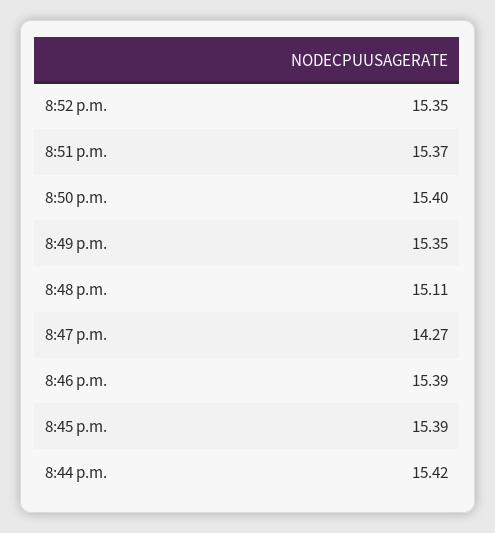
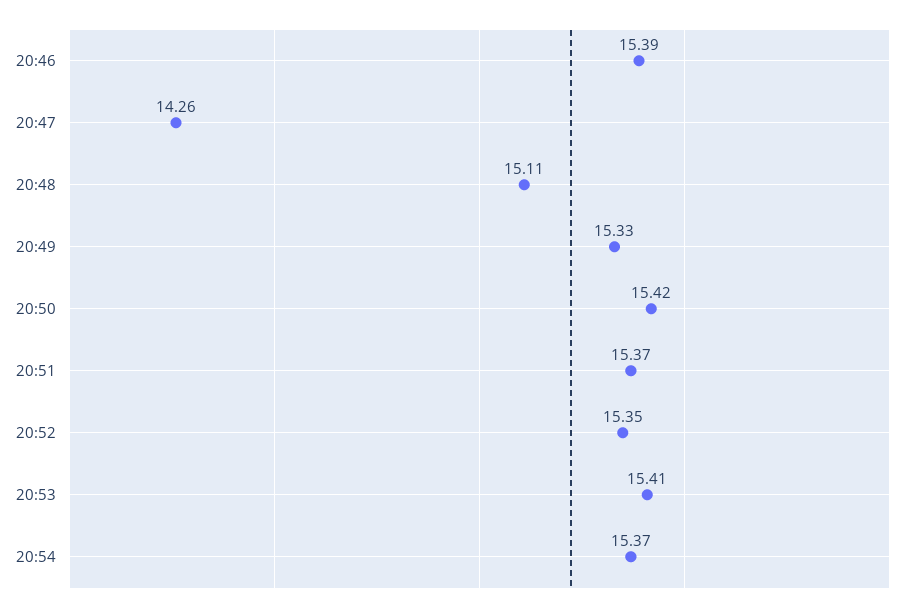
8:50 p.m.: 15.4 -> 15.42
8:49 p.m.: 15.35 -> 15.33
8:47 p.m.: 14.27 -> 14.26
8:45 p.m.: 15.39 -> none
8:44 p.m.: 15.42 -> none
20:53: none -> 15.41
20:54: none -> 15.37

